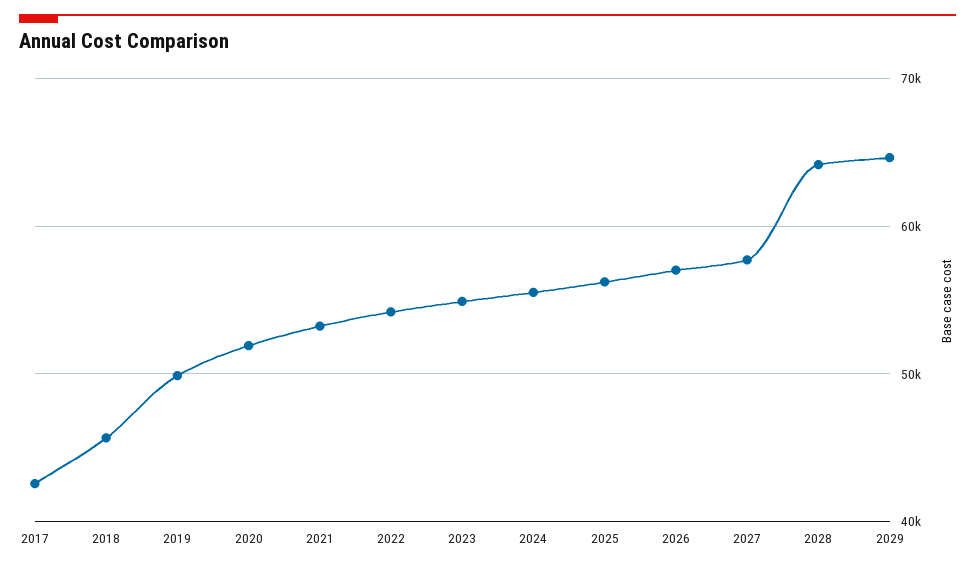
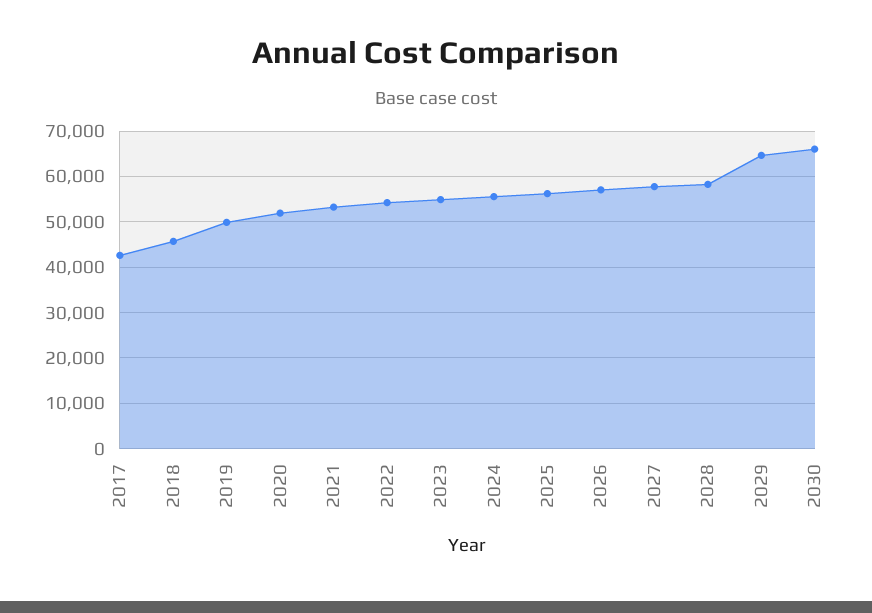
2028: 64000 -> 58000
2030: none -> 66000

